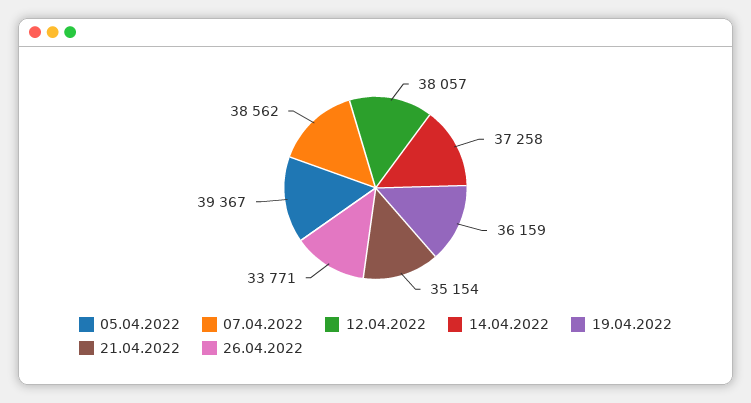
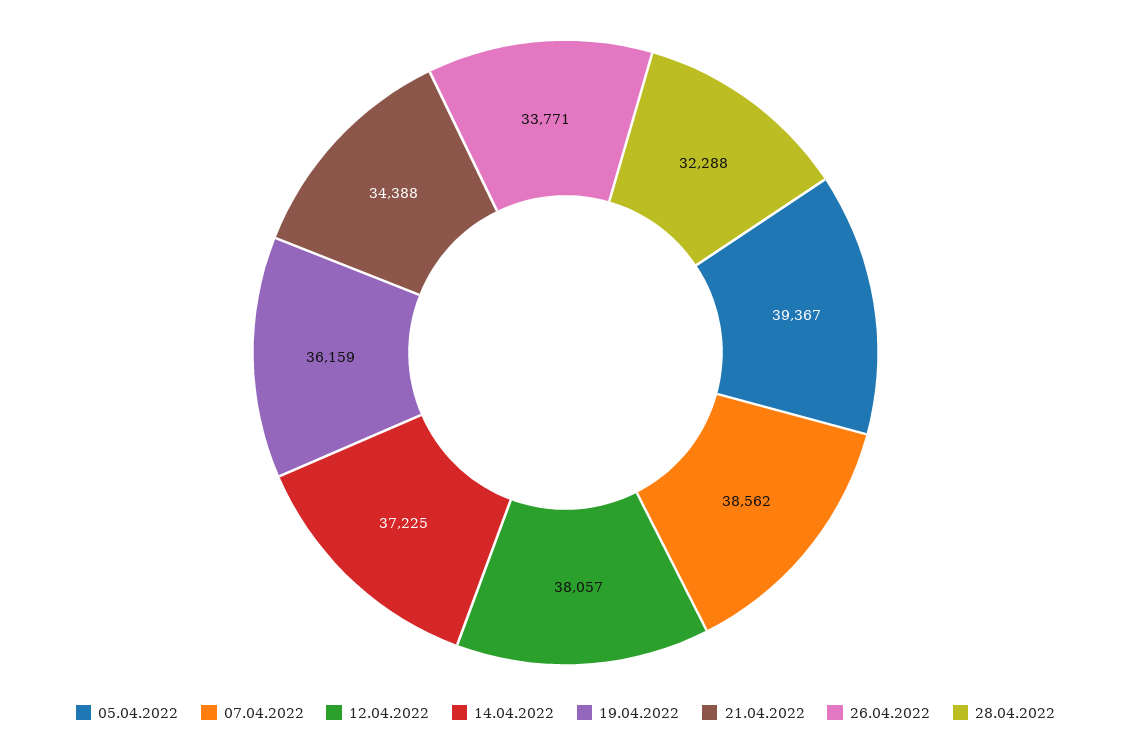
14.04.2022: 37258 -> 37225
21.04.2022: 35154 -> 34388
28.04.2022: none -> 32288

